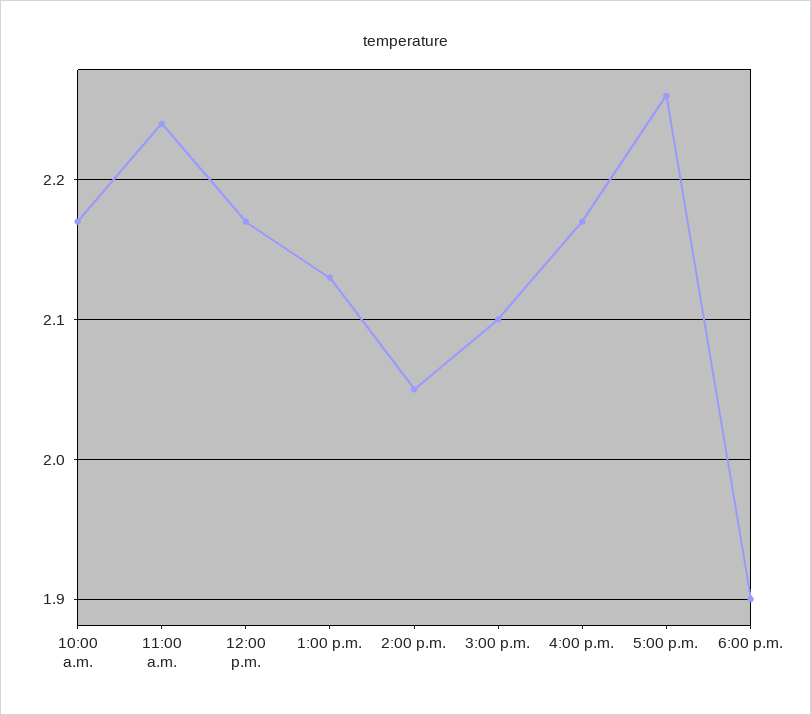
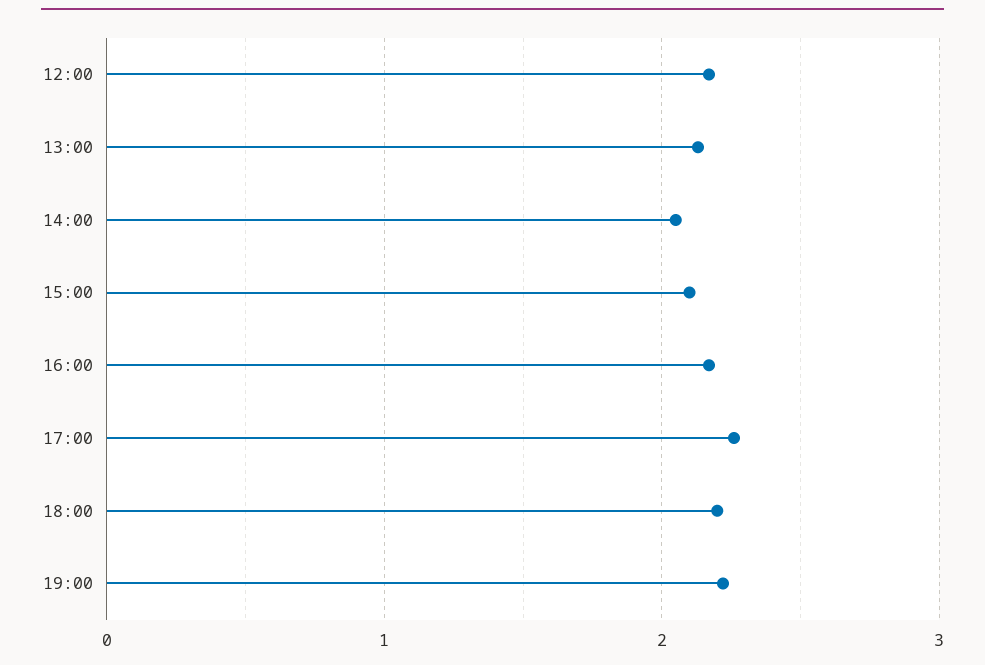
10:00 a.m.: 2.17 -> none
11:00 a.m.: 2.24 -> none
6:00 p.m.: 1.9 -> 2.2
19:00: none -> 2.2

